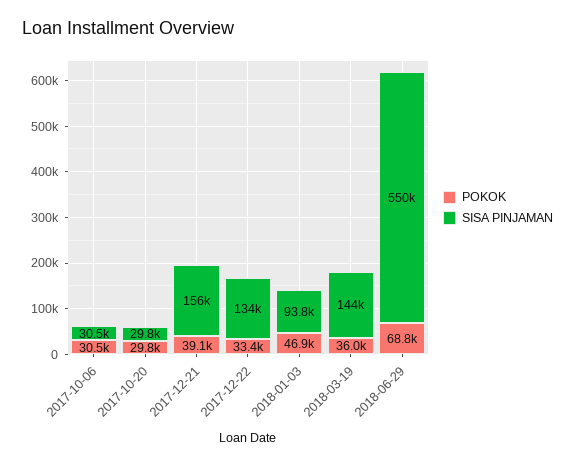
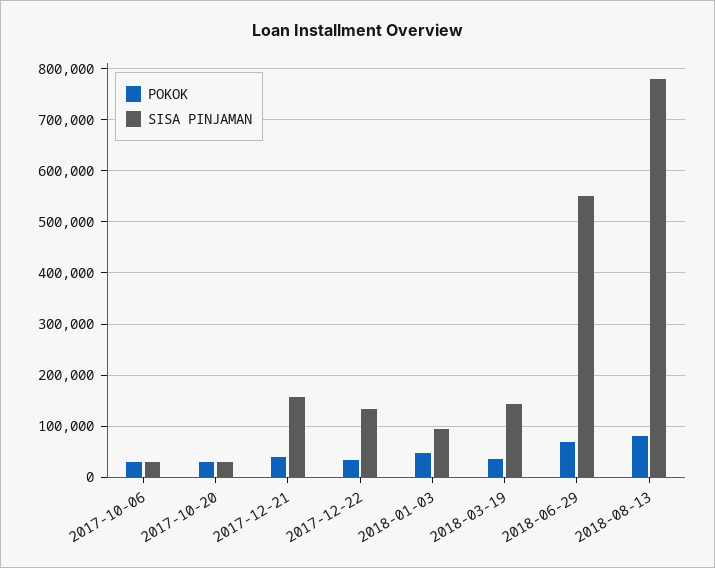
POKOK, 2018-08-13: none -> 80000
SISA PINJAMAN, 2018-08-13: none -> 780000

